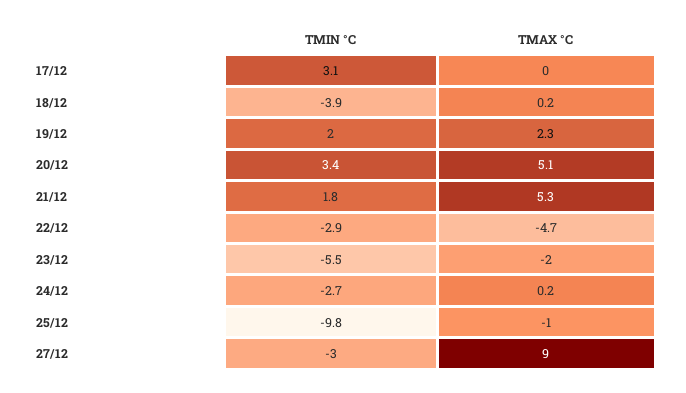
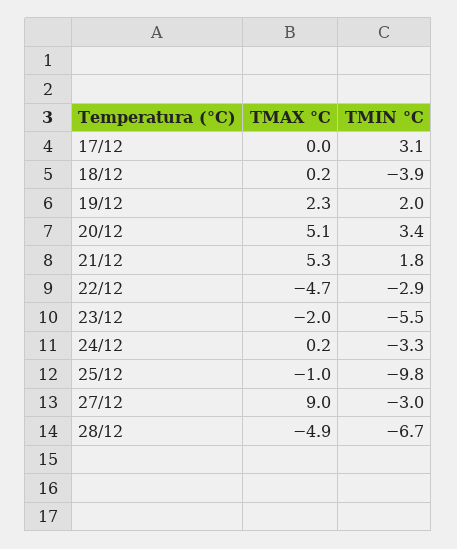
TMIN °C, 24/12: -2.7 -> -3.3
TMAX °C, 28/12: none -> -4.9
TMIN °C, 28/12: none -> -6.7

